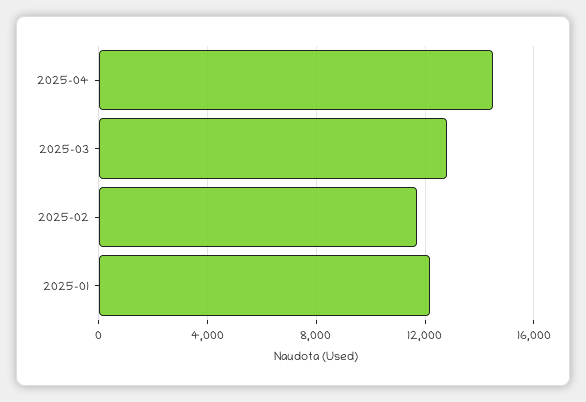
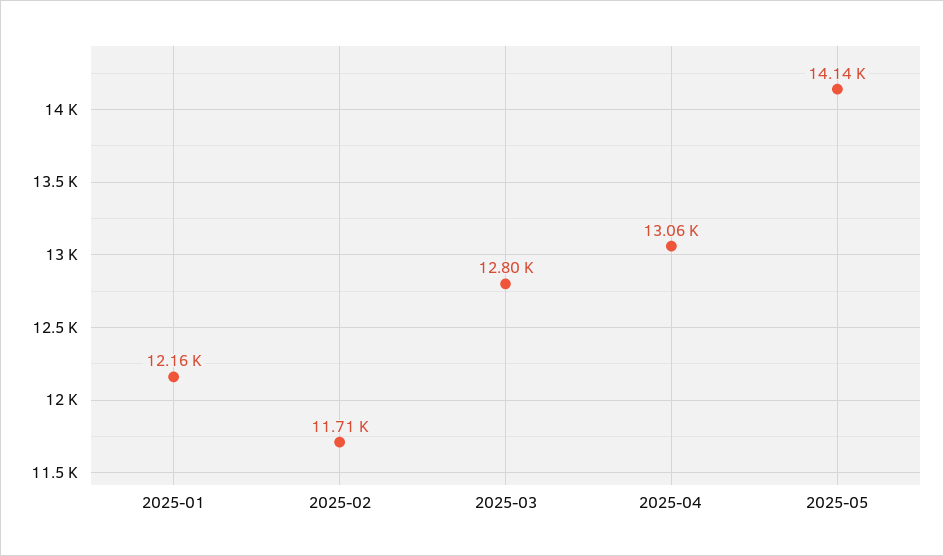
2025-04: 14500 -> 13060
2025-05: none -> 14140

